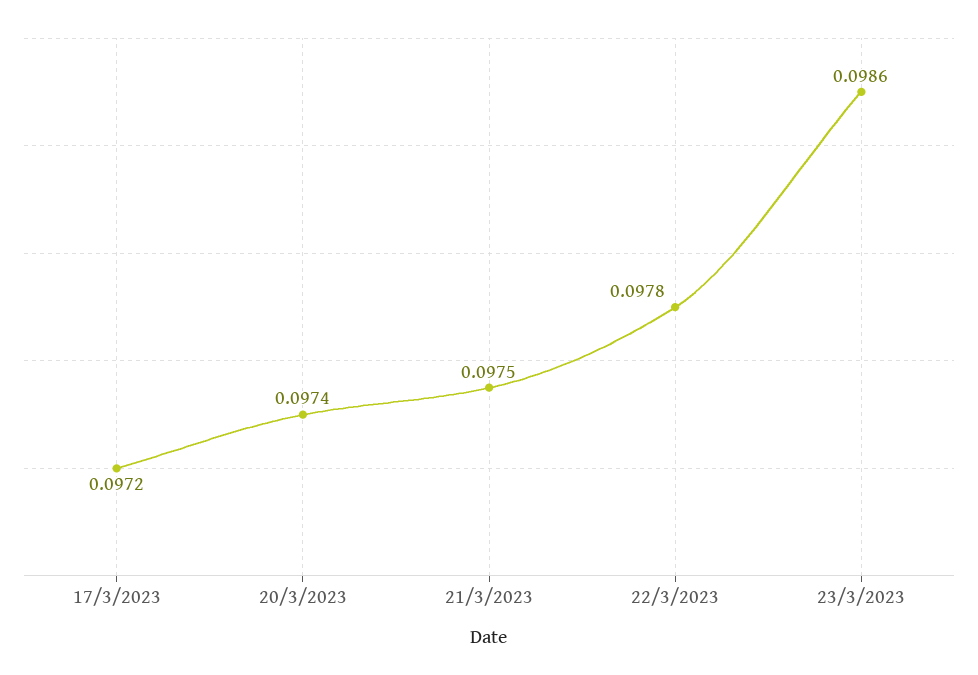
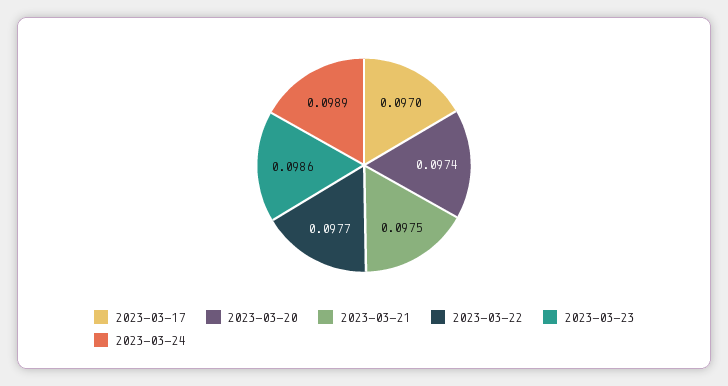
17/3/2023: 0.0972 -> 0.097
22/3/2023: 0.0978 -> 0.0977
2023-03-24: none -> 0.0989

